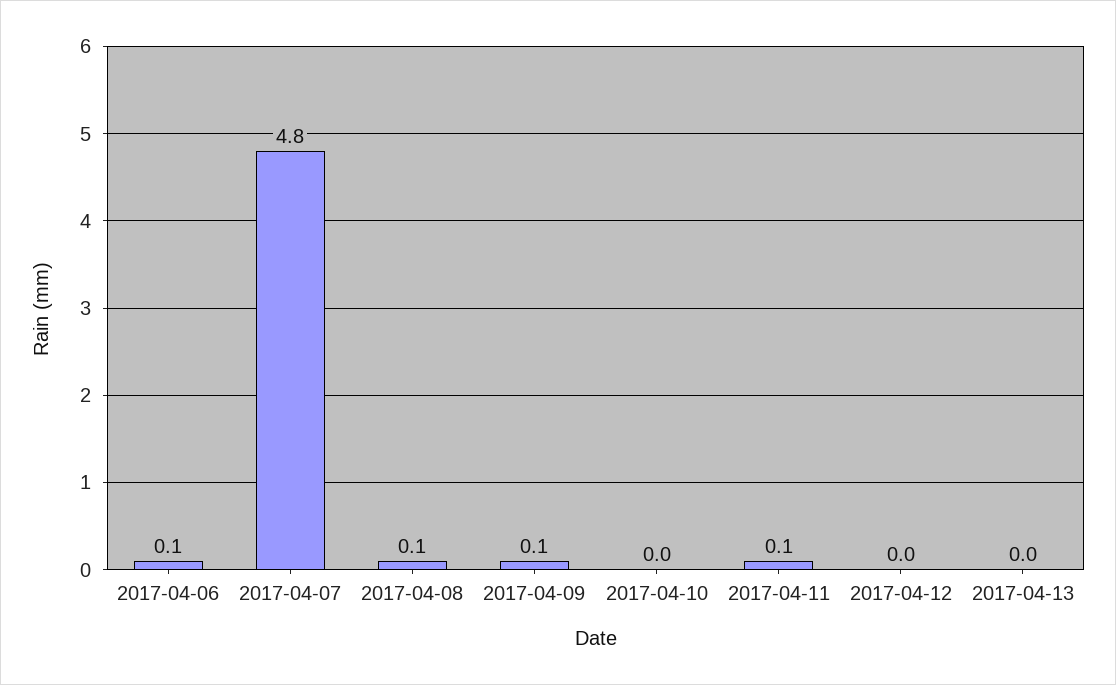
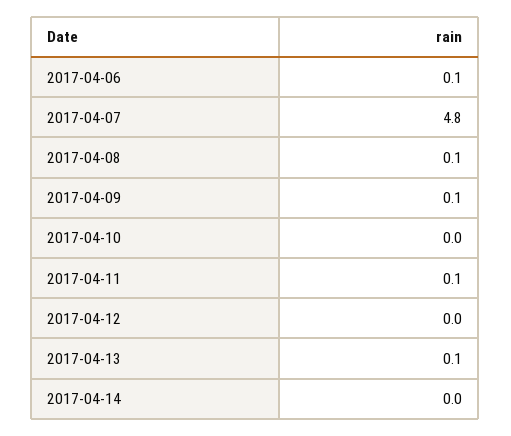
2017-04-13: 0 -> 0.1
2017-04-14: none -> 0

